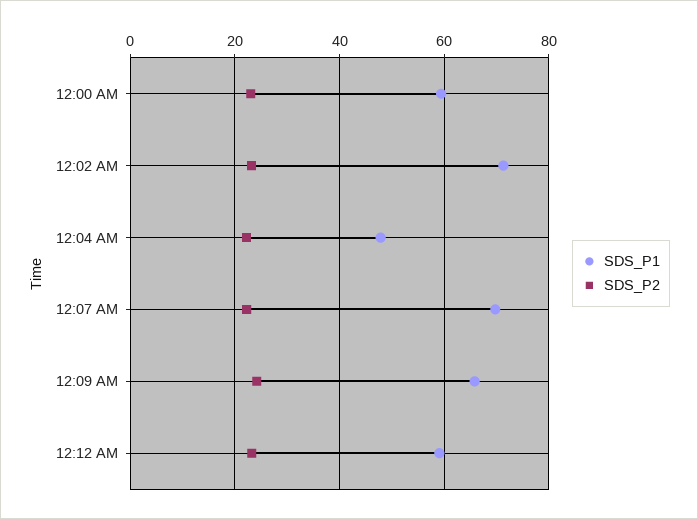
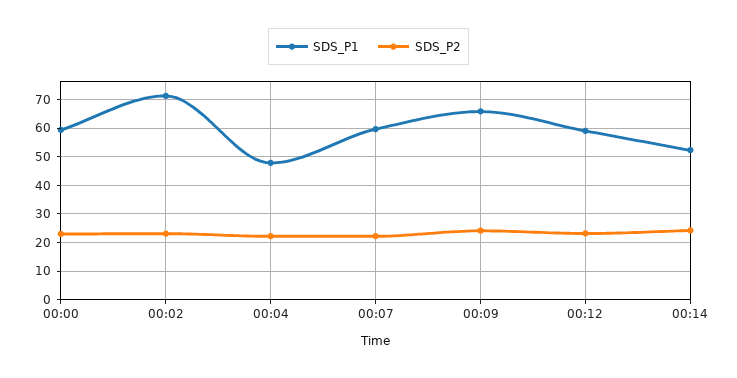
SDS_P1, 12:07 AM: 70 -> 60
SDS_P1, 00:14: none -> 52.5
SDS_P2, 00:14: none -> 25

